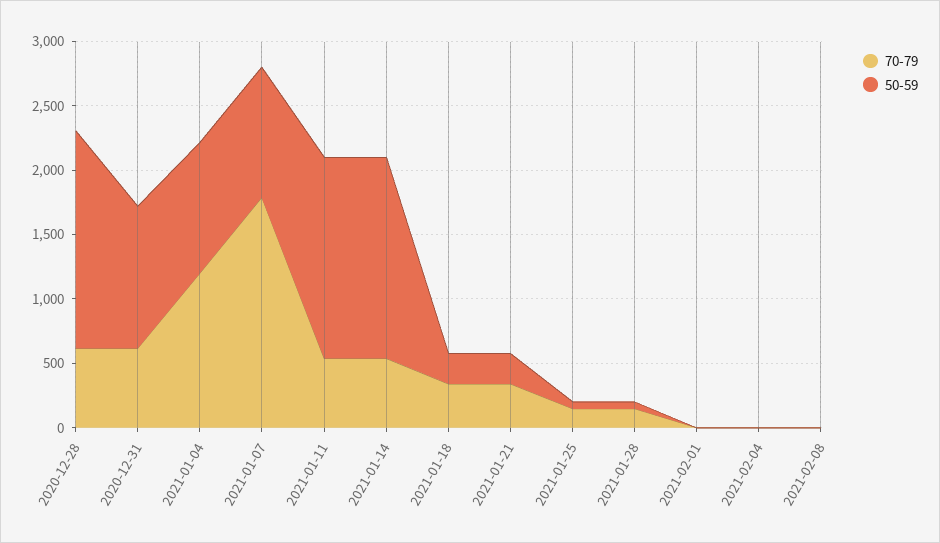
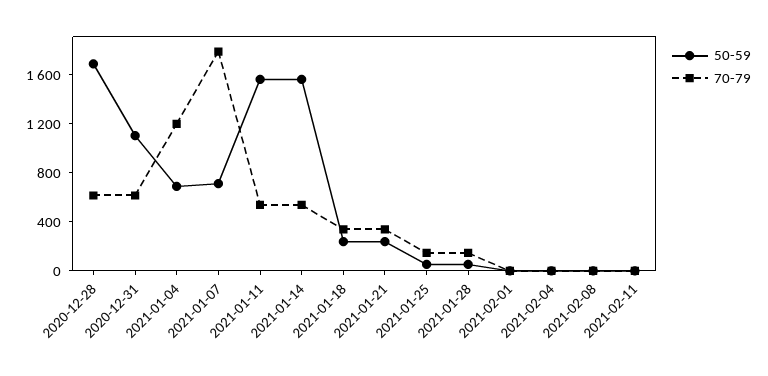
50-59, 2021-01-04: 1000 -> 700
50-59, 2021-01-07: 1000 -> 700
50-59, 2021-02-11: none -> 0
70-79, 2021-02-11: none -> 0

